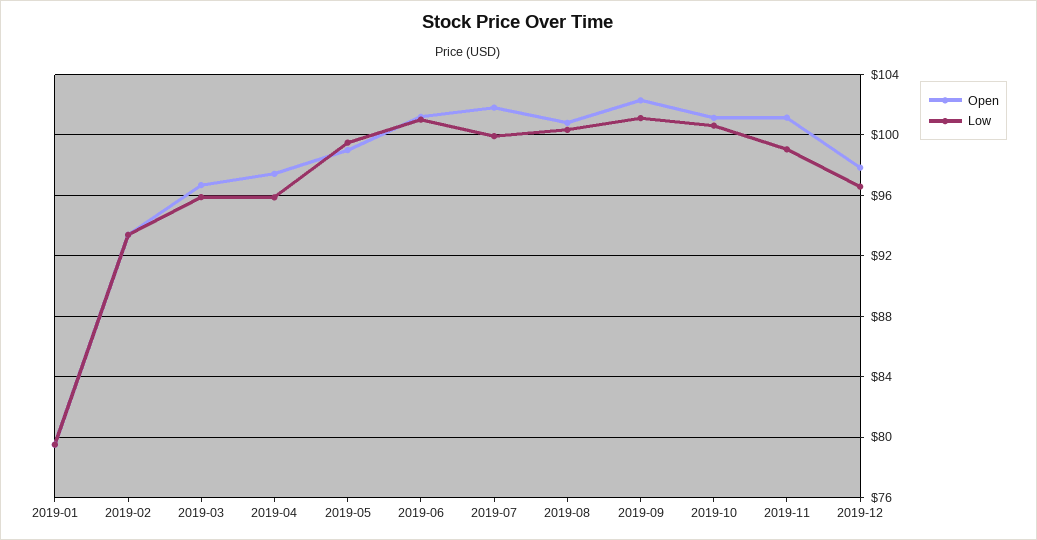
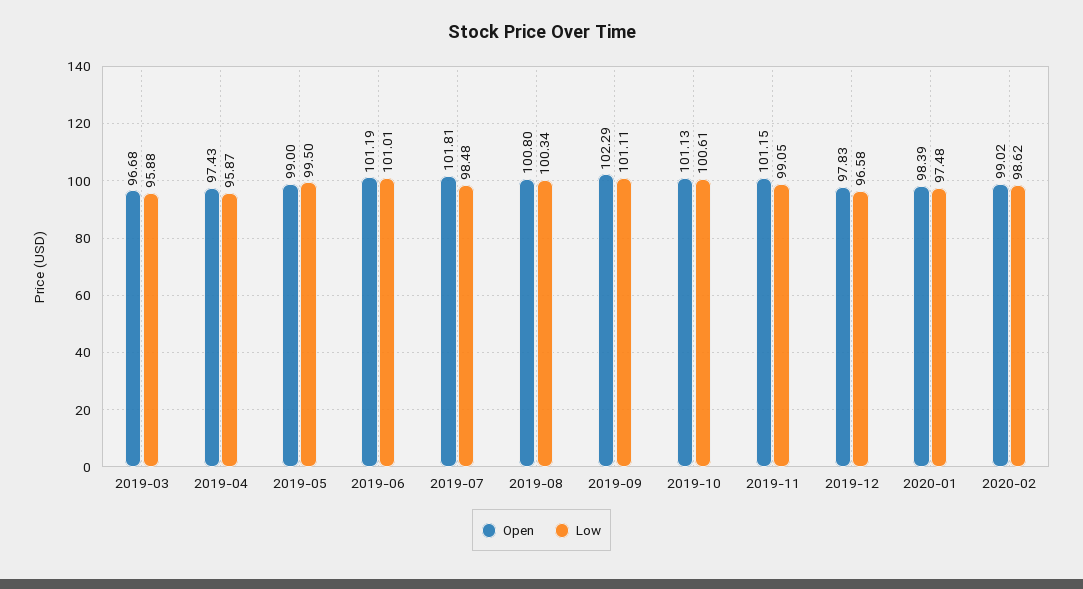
Open, 2019-01: 79.5 -> none
Low, 2019-01: 79.5 -> none
Open, 2019-02: 93.5 -> none
Low, 2019-02: 93.5 -> none
Low, 2019-07: 100 -> 98.48
Open, 2020-01: none -> 98.39
Low, 2020-01: none -> 97.48
Open, 2020-02: none -> 99.02
Low, 2020-02: none -> 98.62

